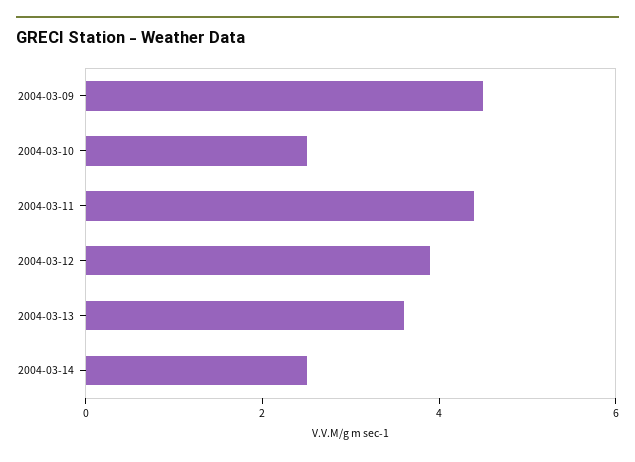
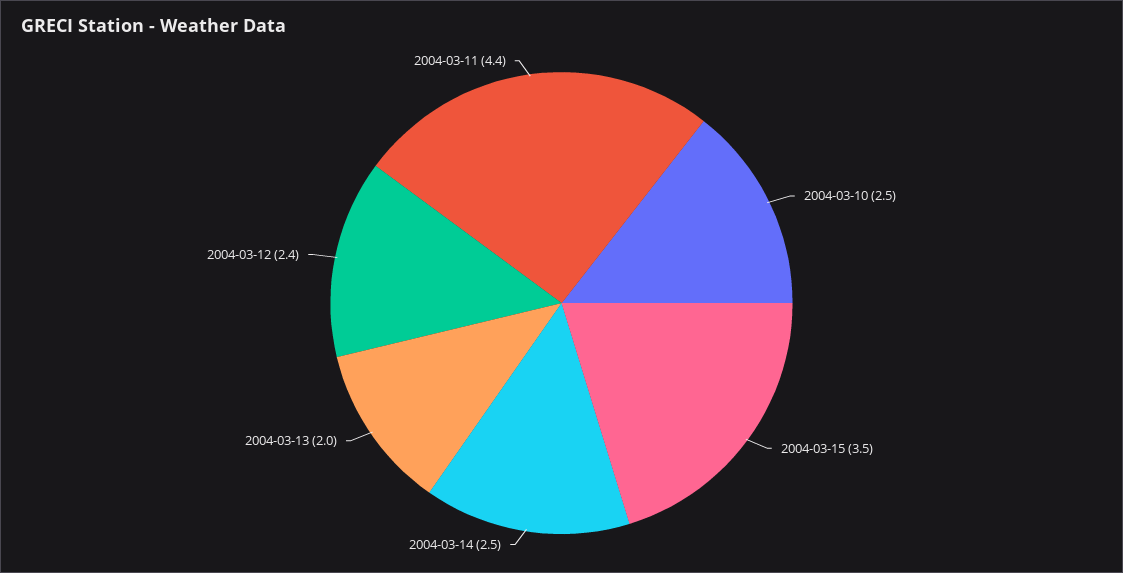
2004-03-09: 4.5 -> none
2004-03-12: 4 -> 2.4
2004-03-13: 3.5 -> 2
2004-03-15: none -> 3.5

